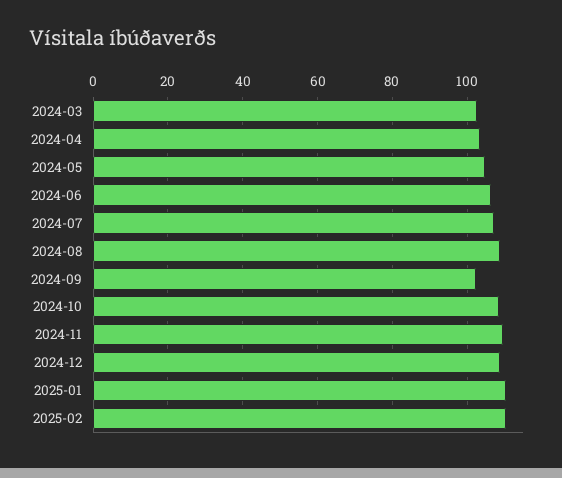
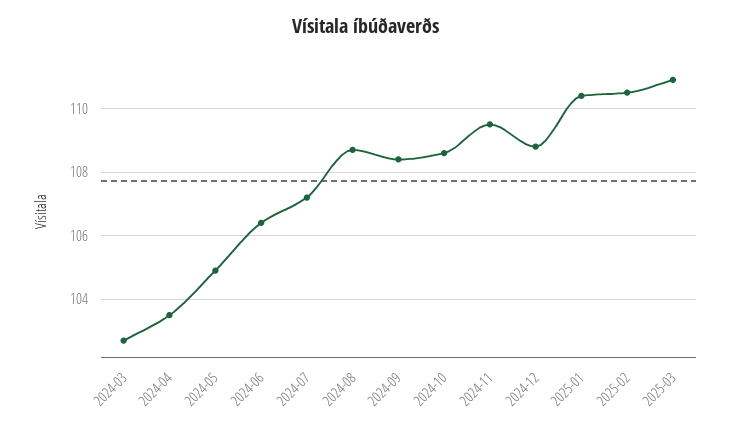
2024-09: 102 -> 108.5
2025-03: none -> 111

